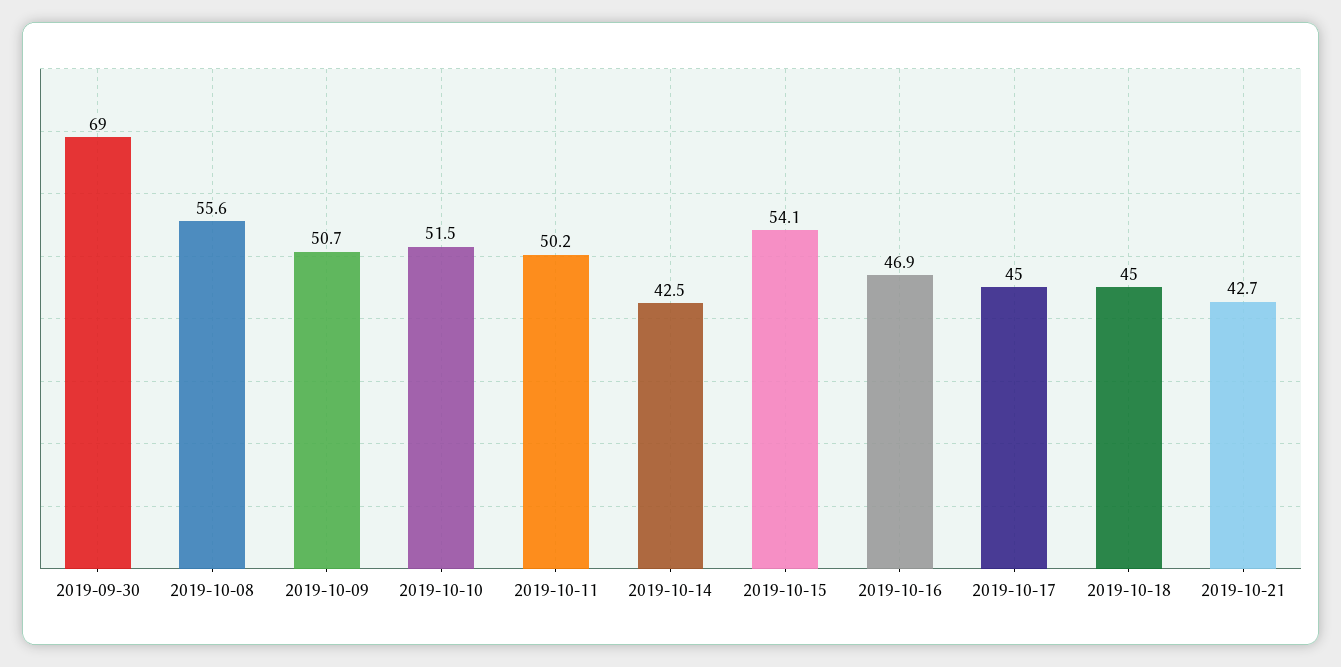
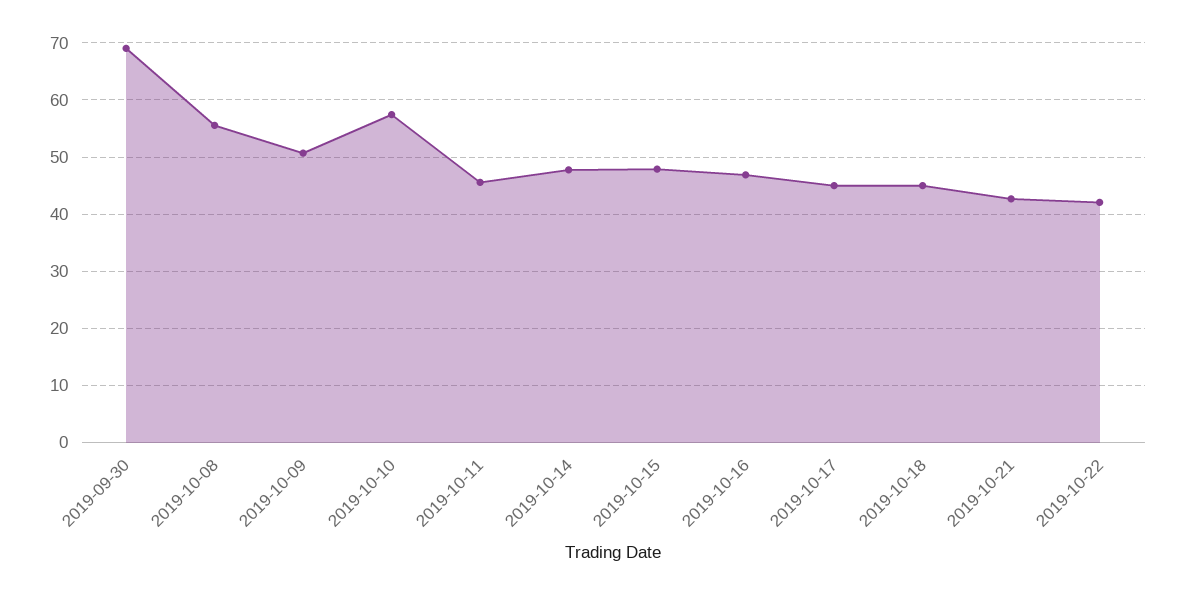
2019-10-10: 51.5 -> 58
2019-10-11: 50.2 -> 46
2019-10-14: 42.5 -> 48
2019-10-15: 54.1 -> 48
2019-10-22: none -> 42

